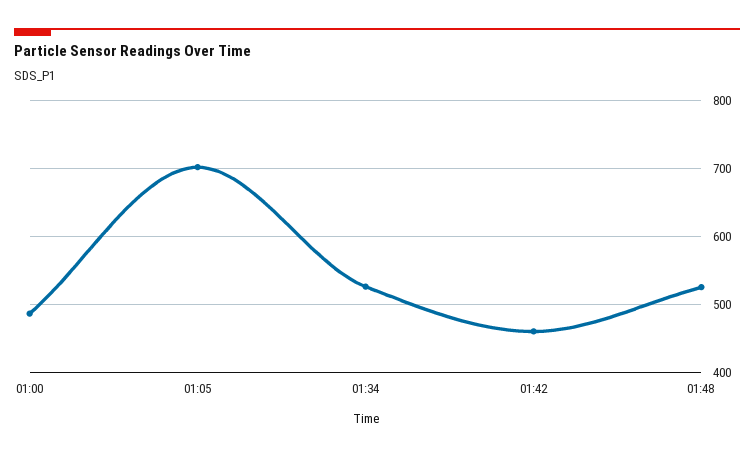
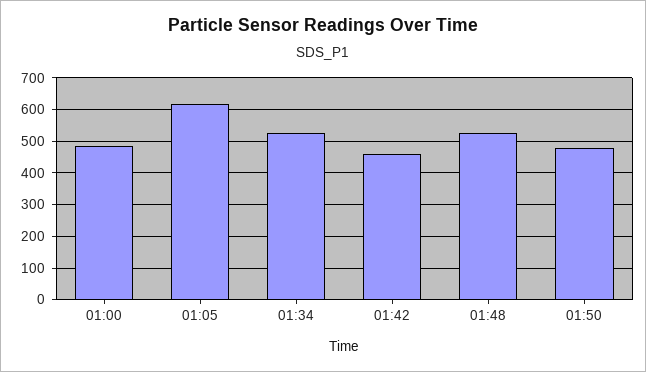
01:05: 700 -> 620
01:50: none -> 480

